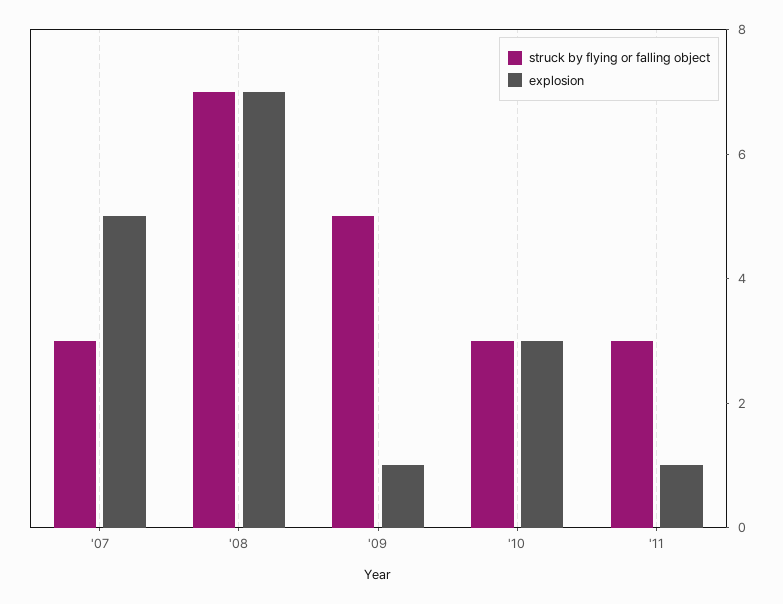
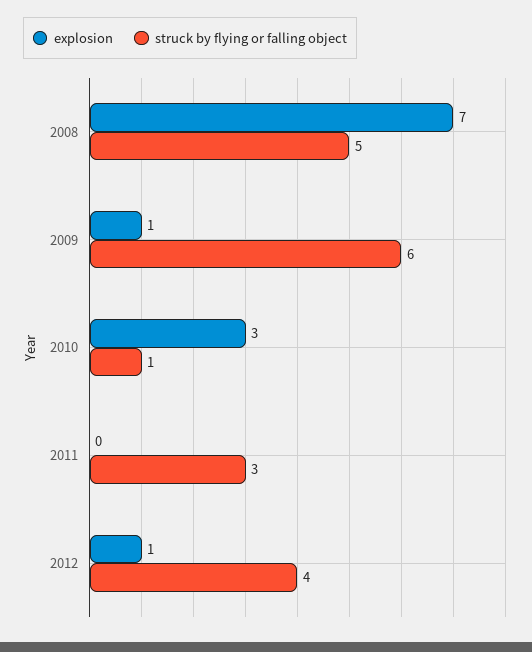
struck by flying or falling object, '07: 3 -> none
explosion, '07: 5 -> none
struck by flying or falling object, '08: 7 -> 5
struck by flying or falling object, '09: 5 -> 6
struck by flying or falling object, '10: 3 -> 1
explosion, '11: 1 -> 0
explosion, 2012: none -> 1
struck by flying or falling object, 2012: none -> 4

